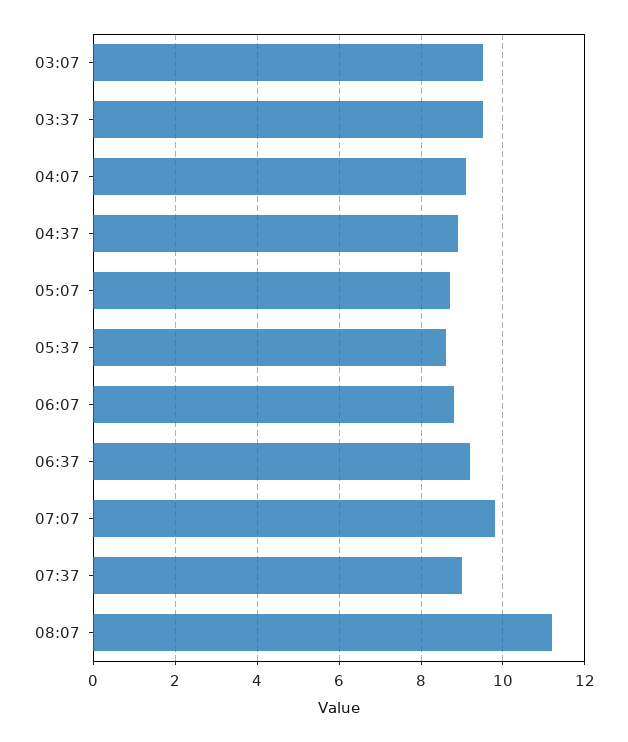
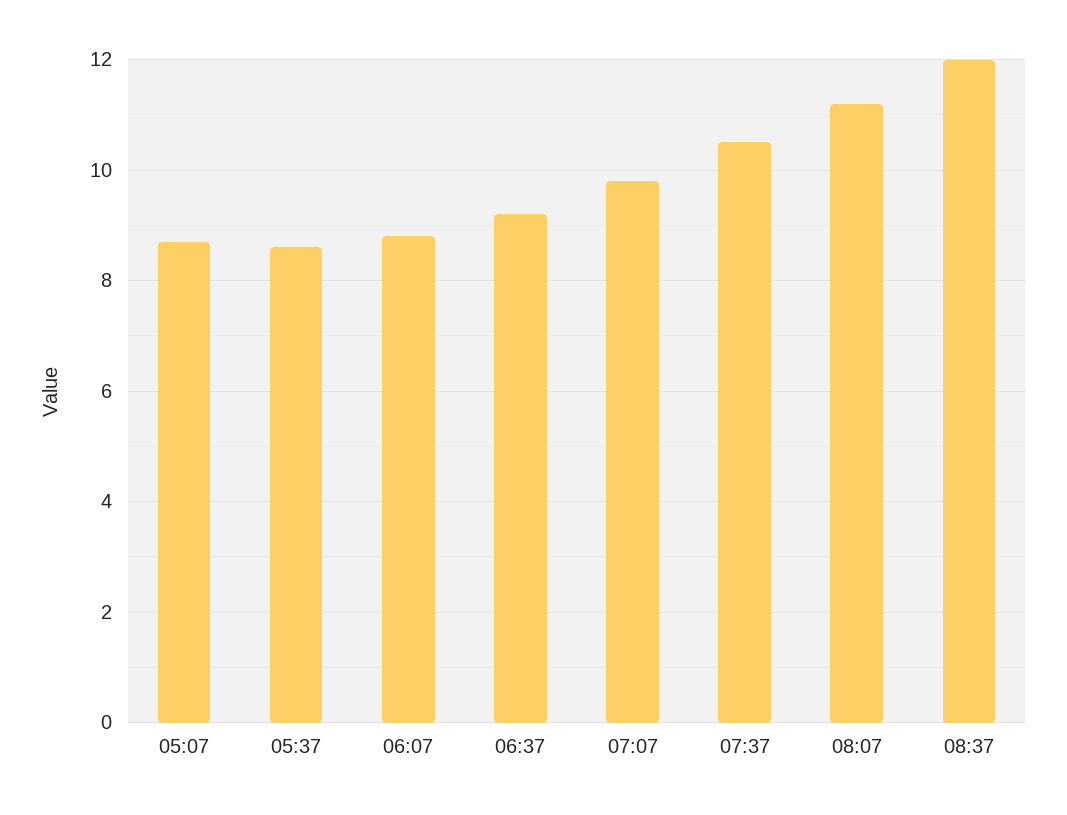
03:07: 9.5 -> none
03:37: 9.5 -> none
04:07: 9 -> none
04:37: 9 -> none
07:37: 9 -> 10.5
08:37: none -> 12

